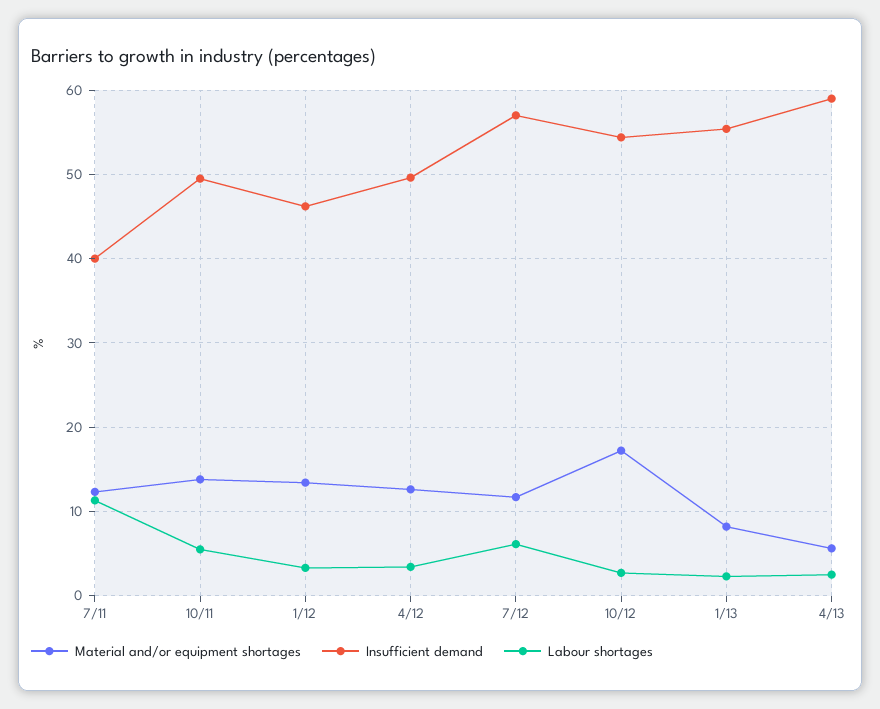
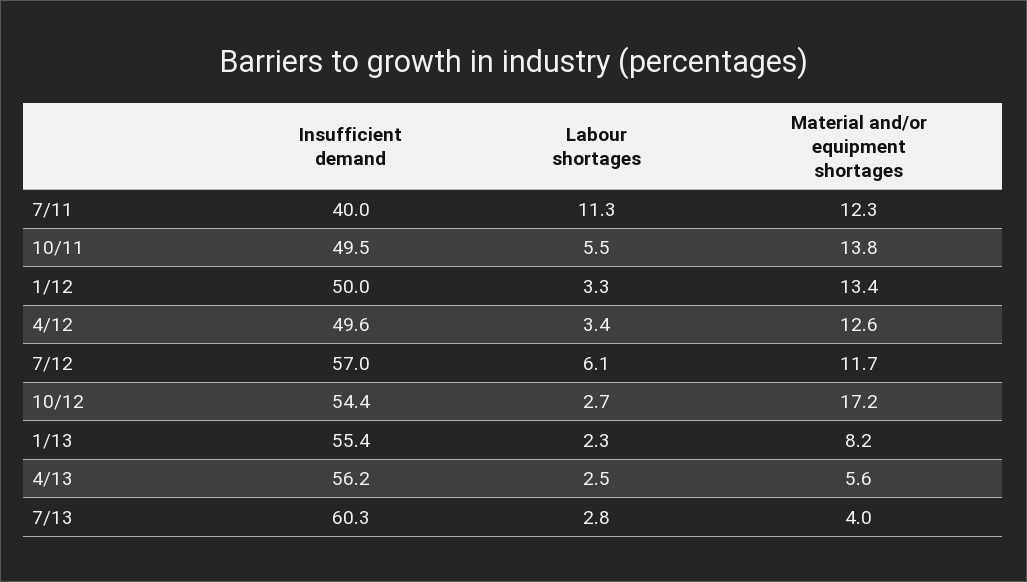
Insufficient demand, 1/12: 46 -> 50
Insufficient demand, 4/13: 59 -> 56.2
Insufficient demand, 7/13: none -> 60.3
Labour shortages, 7/13: none -> 2.8
Material and/or equipment shortages, 7/13: none -> 4

